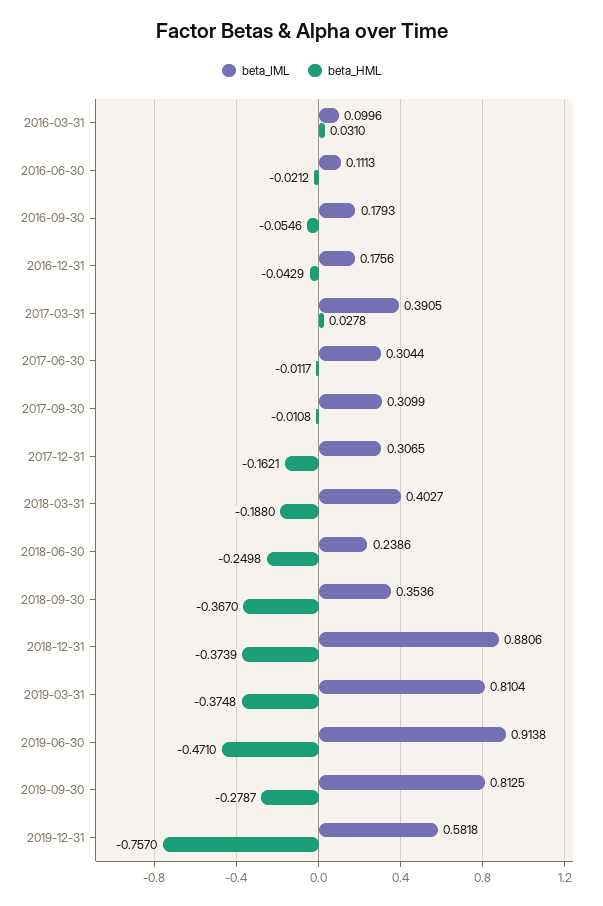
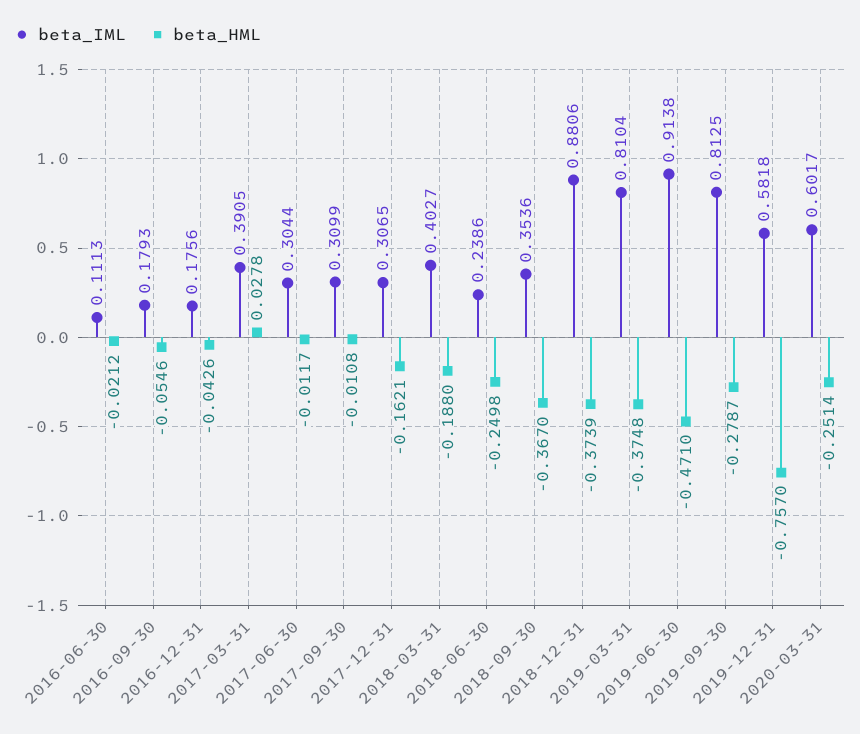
beta_IML, 2016-03-31: 0.0996 -> none
beta_HML, 2016-03-31: 0.031 -> none
beta_HML, 2016-12-31: -0.0429 -> -0.0426
beta_IML, 2020-03-31: none -> 0.6017
beta_HML, 2020-03-31: none -> -0.2514

